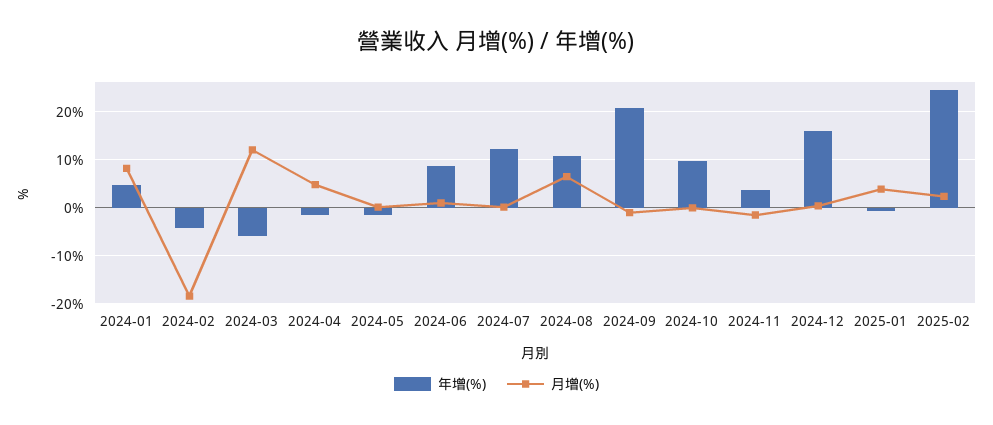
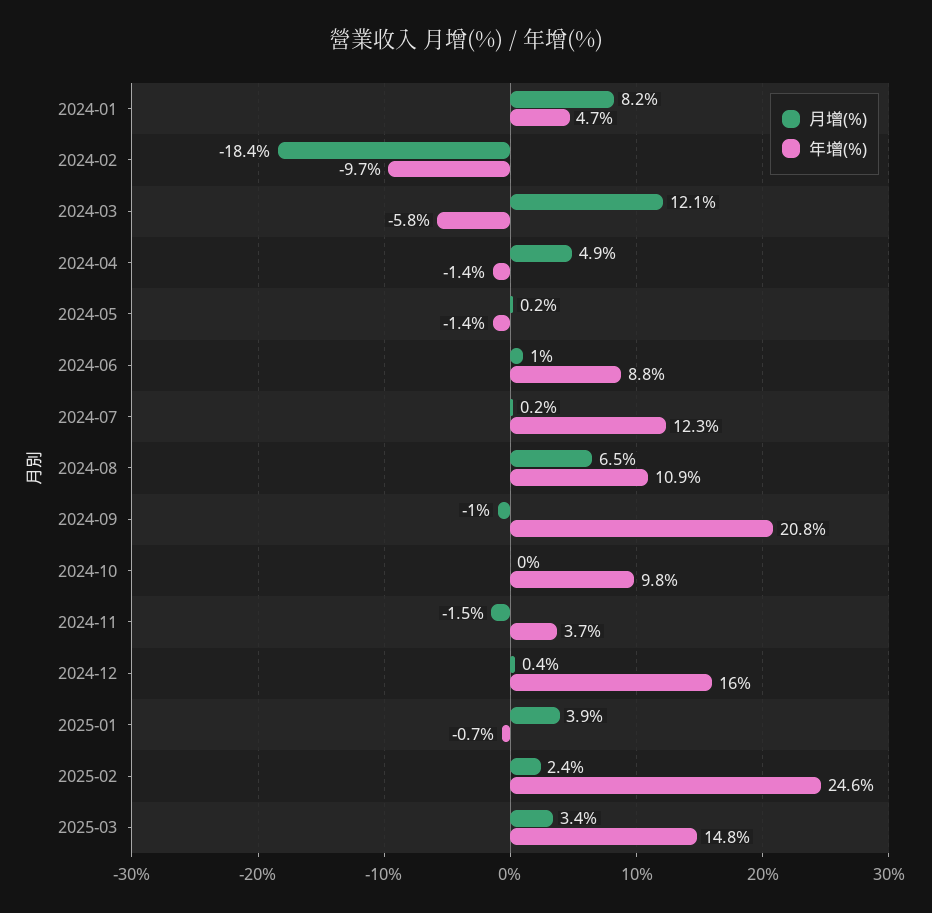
年增(%), 2024-02: -4 -> -9.7
月增(%), 2025-03: none -> 3.4
年增(%), 2025-03: none -> 14.8

